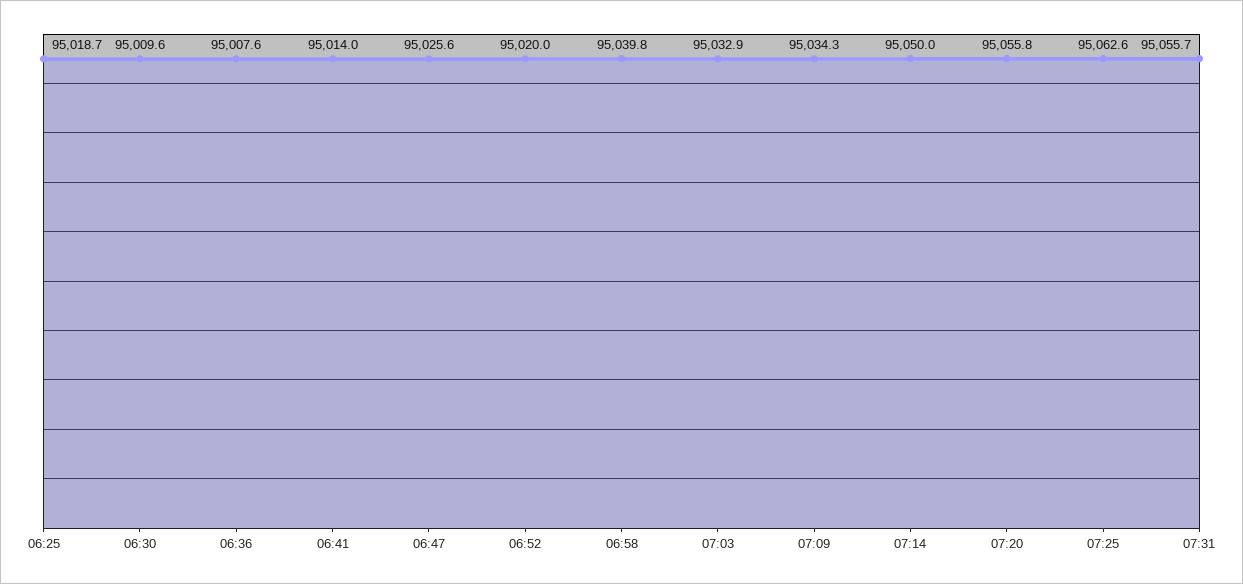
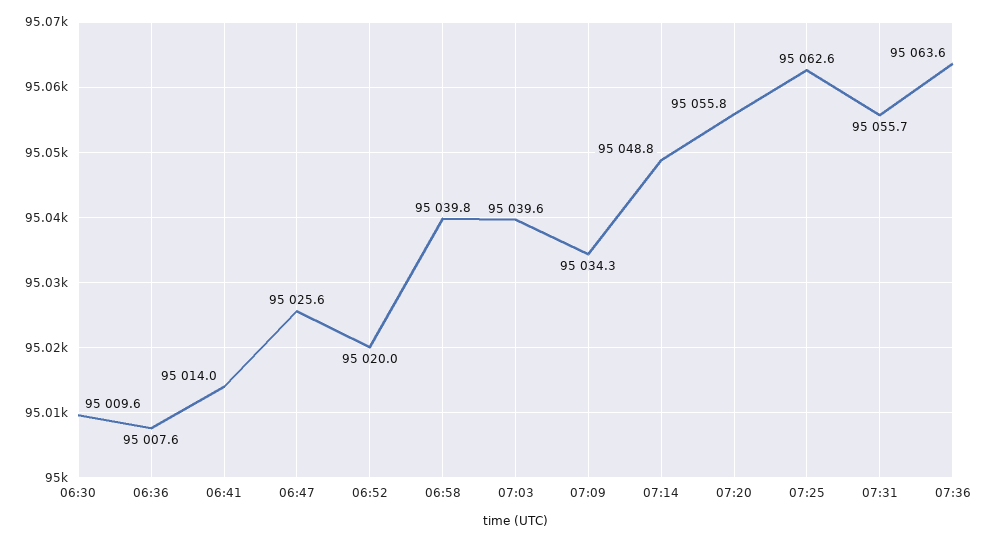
06:25: 95018.7 -> none
07:03: 95032.9 -> 95039.6
07:14: 95050 -> 95048.8
07:36: none -> 95063.6

